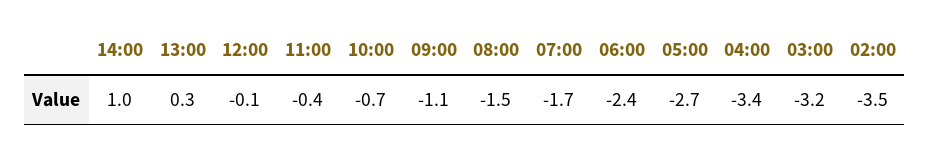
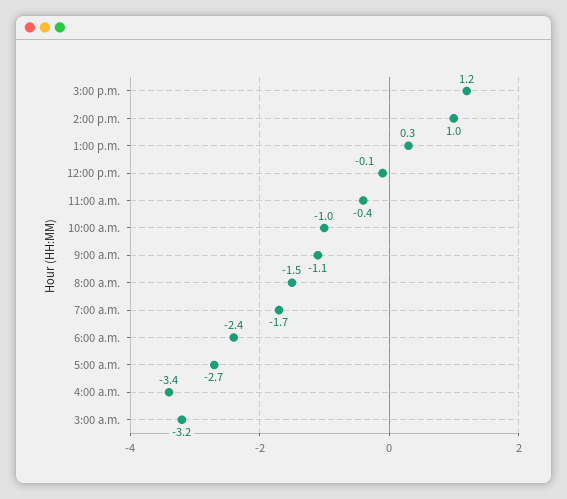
10:00: -0.7 -> -1
02:00: -3.5 -> none
3:00 p.m.: none -> 1.2

